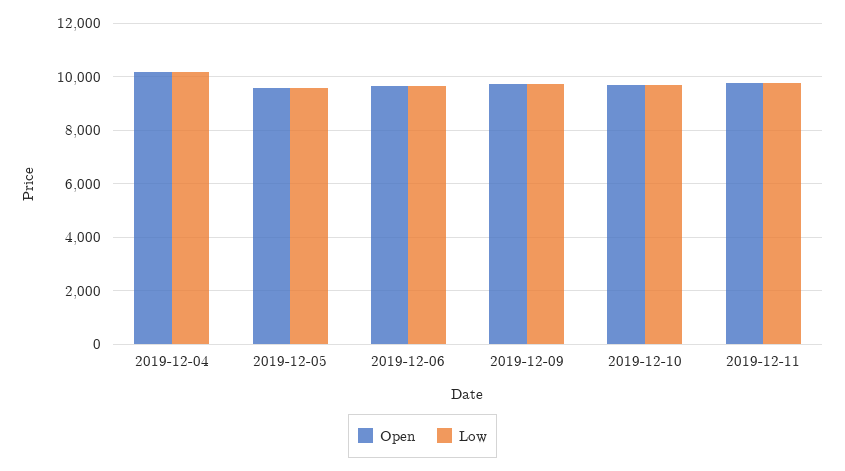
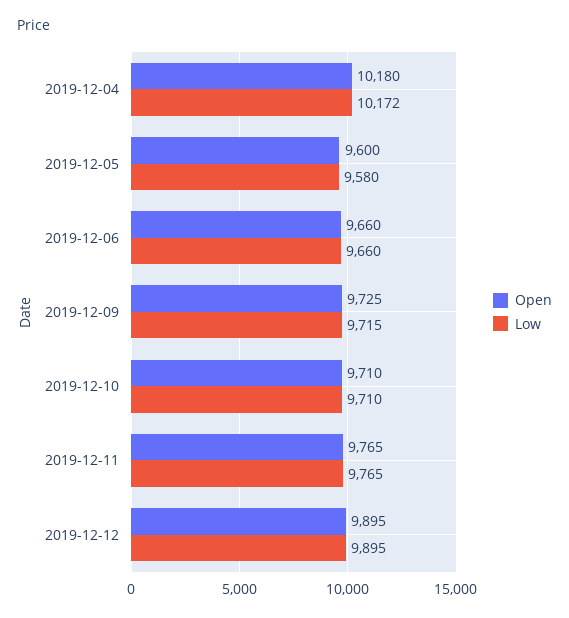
Open, 2019-12-12: none -> 9895
Low, 2019-12-12: none -> 9895

